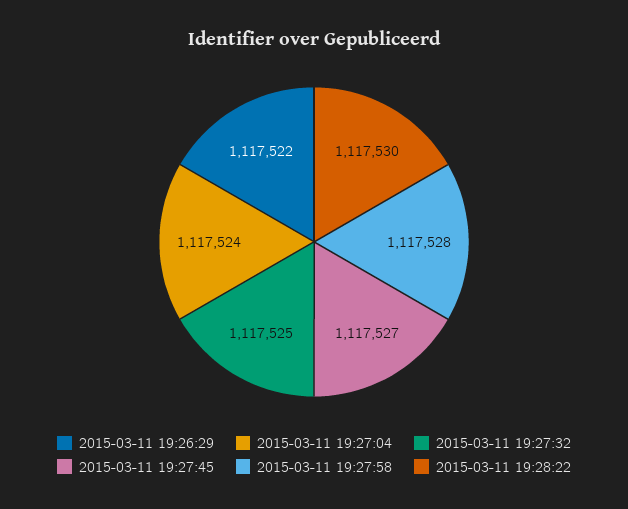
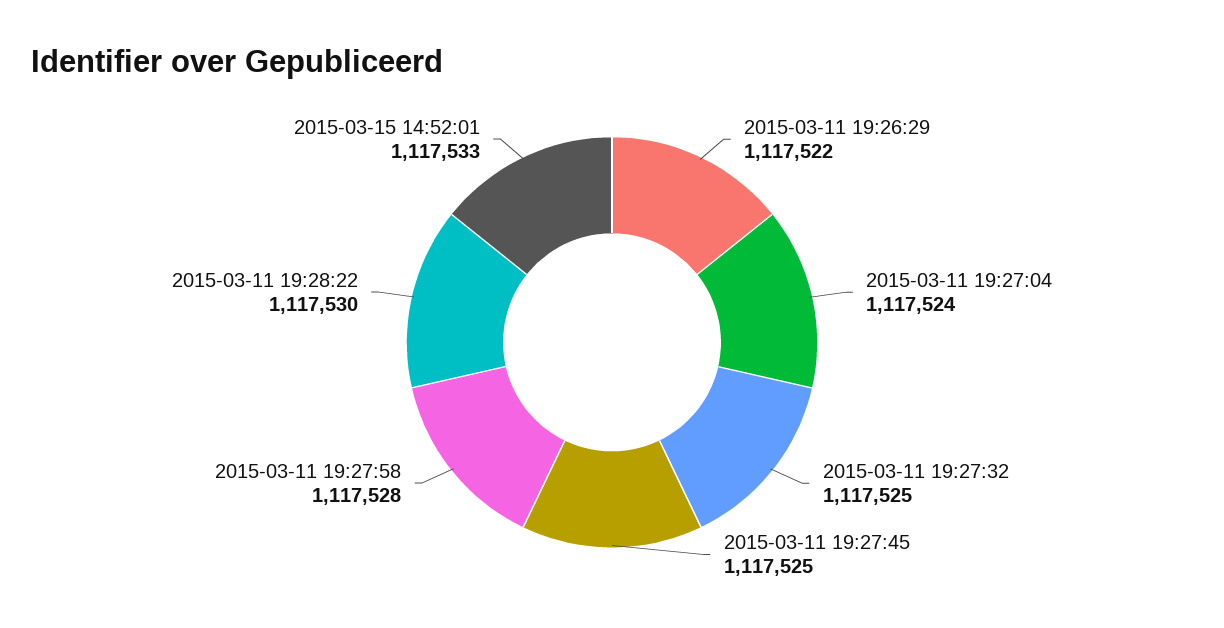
2015-03-11 19:27:45: 1117527 -> 1117525
2015-03-15 14:52:01: none -> 1117533

